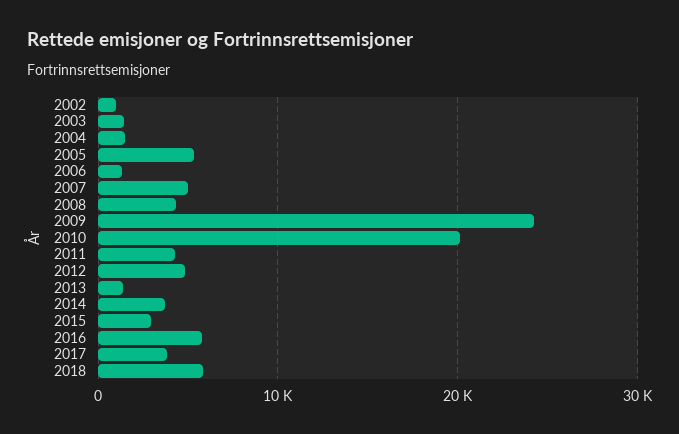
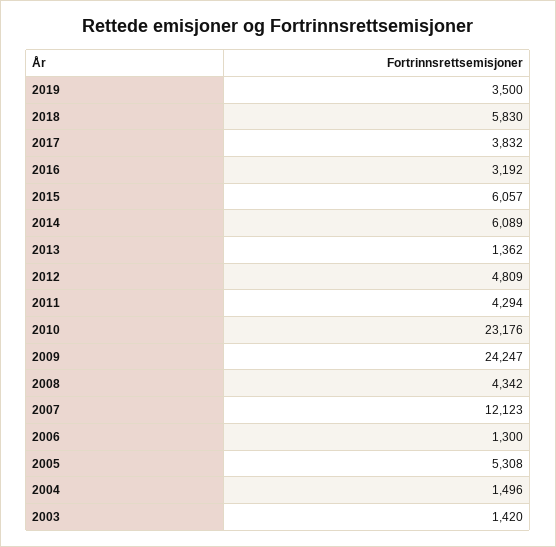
2002: 1000 -> none
2007: 5000 -> 12123
2010: 20000 -> 23176
2014: 4000 -> 6089
2015: 3000 -> 6057
2016: 6000 -> 3192
2019: none -> 3500

